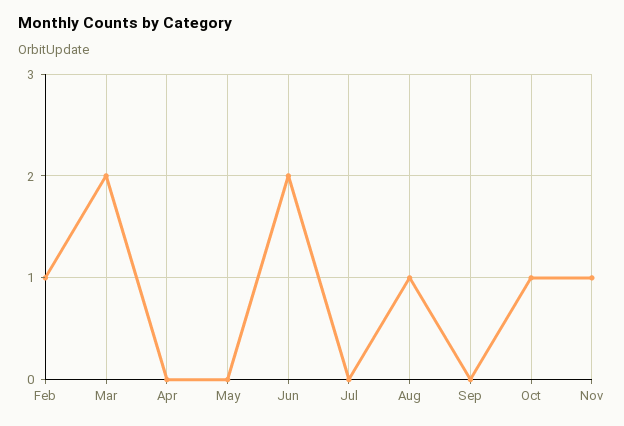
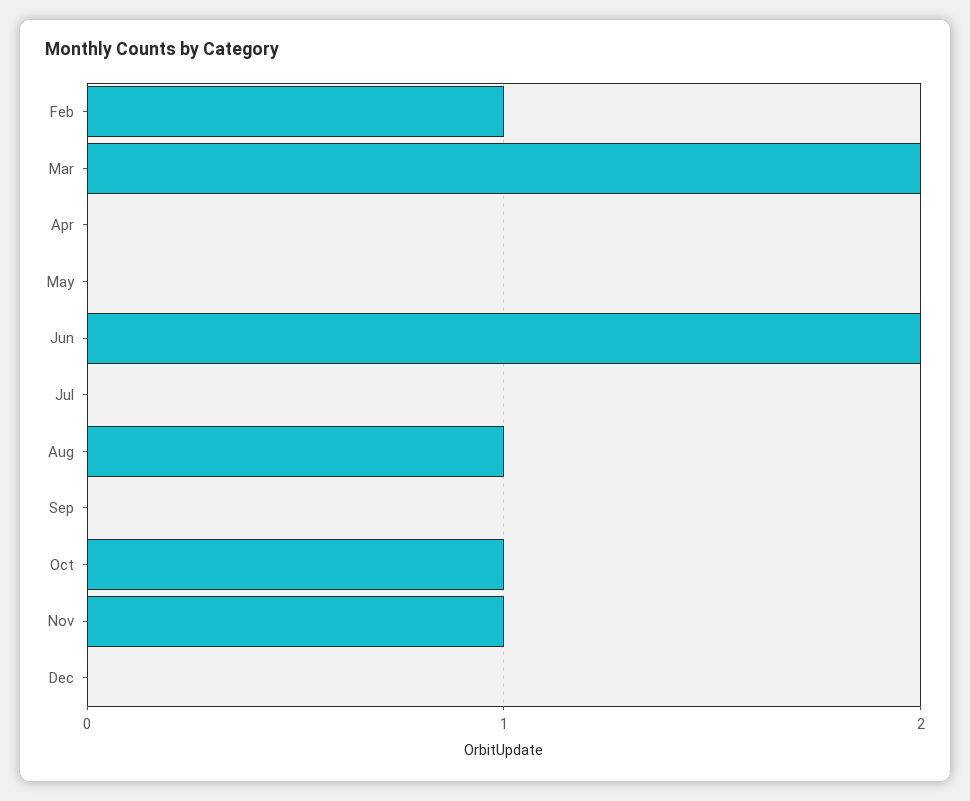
Dec: none -> 0

